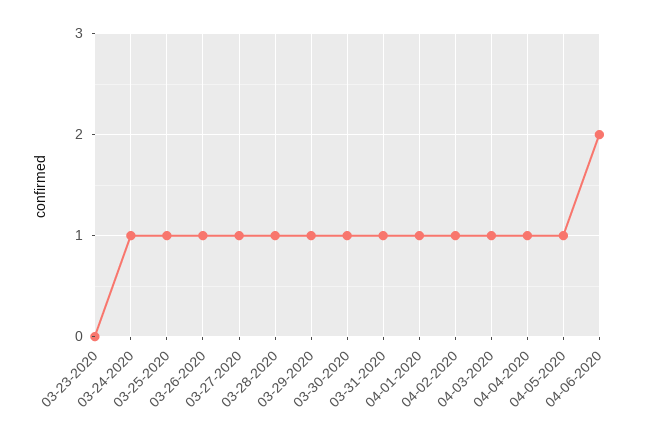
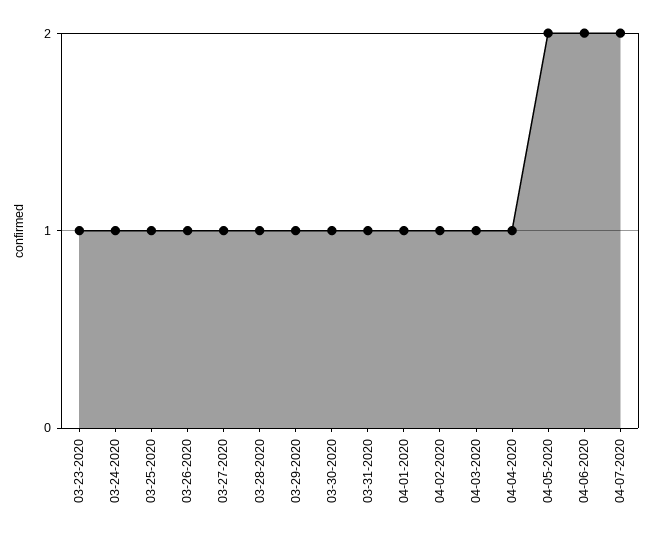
03-23-2020: 0 -> 1
04-05-2020: 1 -> 2
04-07-2020: none -> 2

